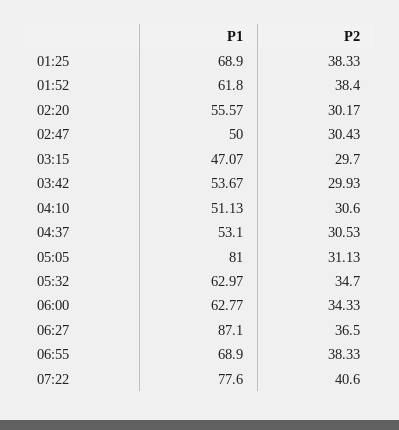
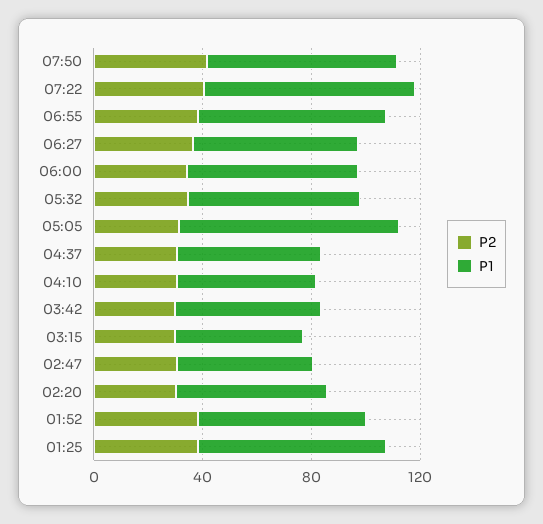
P1, 06:27: 87.1 -> 60
P2, 07:50: none -> 40
P1, 07:50: none -> 70

